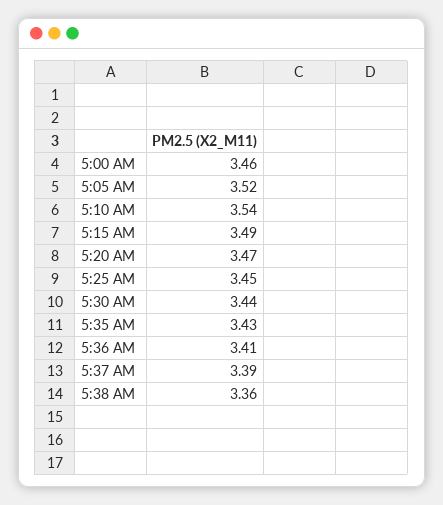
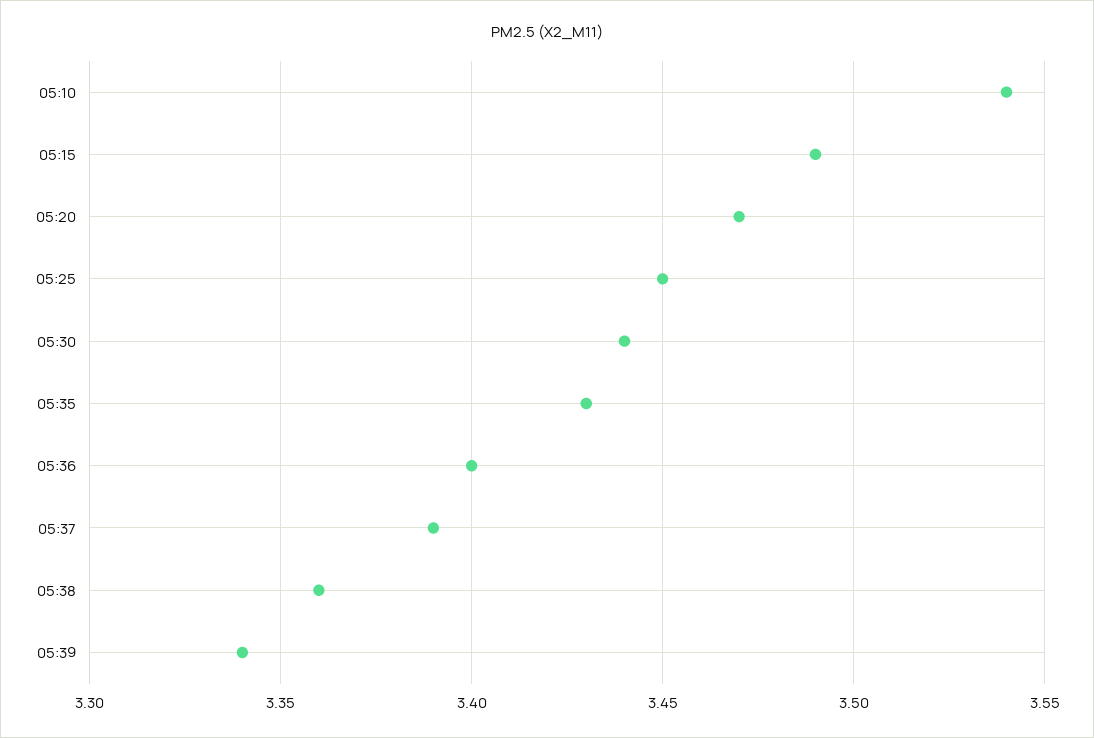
5:00 AM: 3.46 -> none
5:05 AM: 3.52 -> none
5:36 AM: 3.41 -> 3.4
05:39: none -> 3.34

